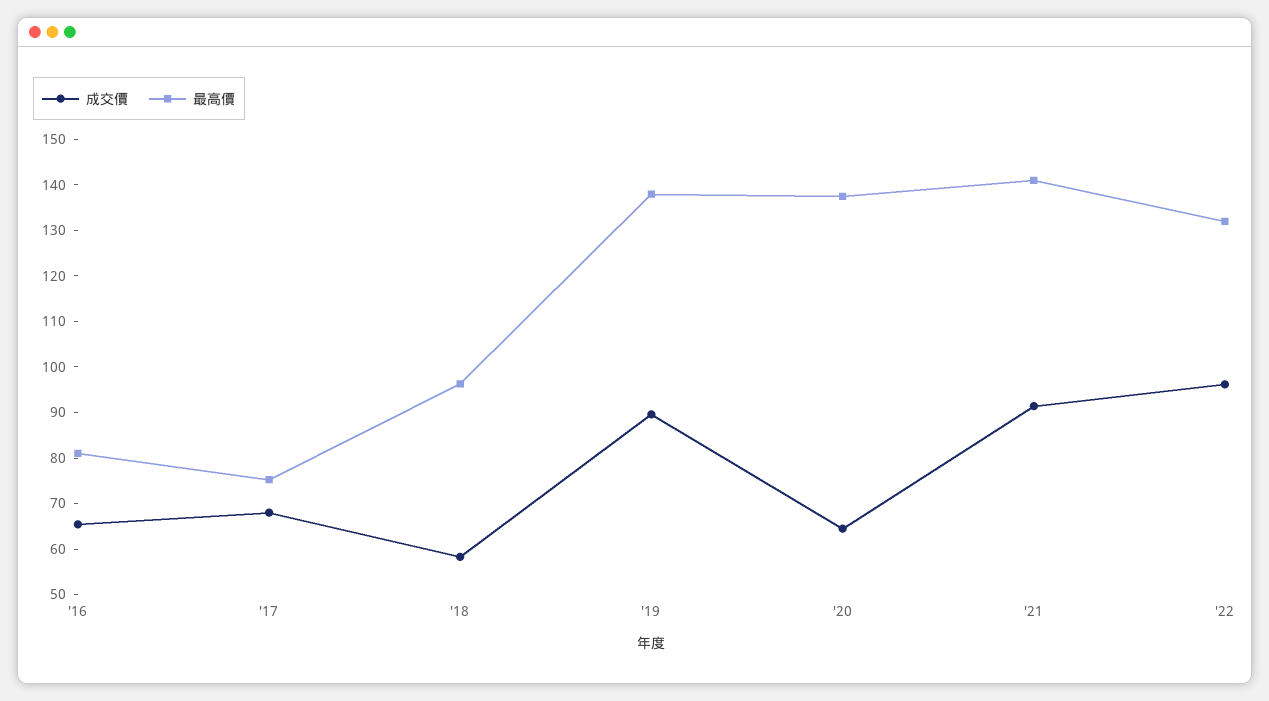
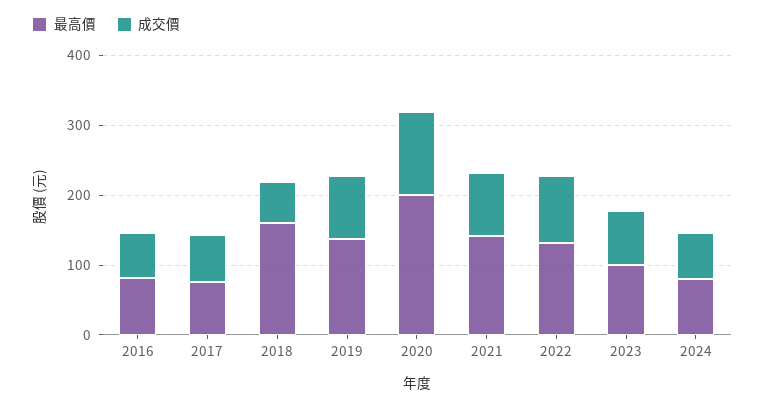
最高價, '18: 96 -> 160
成交價, '20: 64 -> 120
最高價, '20: 138 -> 200
最高價, 2023: none -> 100
成交價, 2023: none -> 80
最高價, 2024: none -> 80
成交價, 2024: none -> 60

